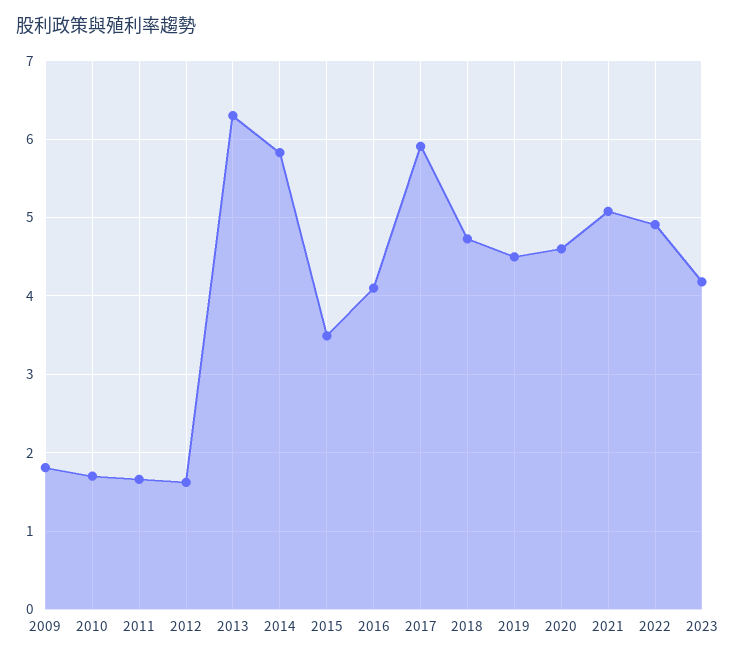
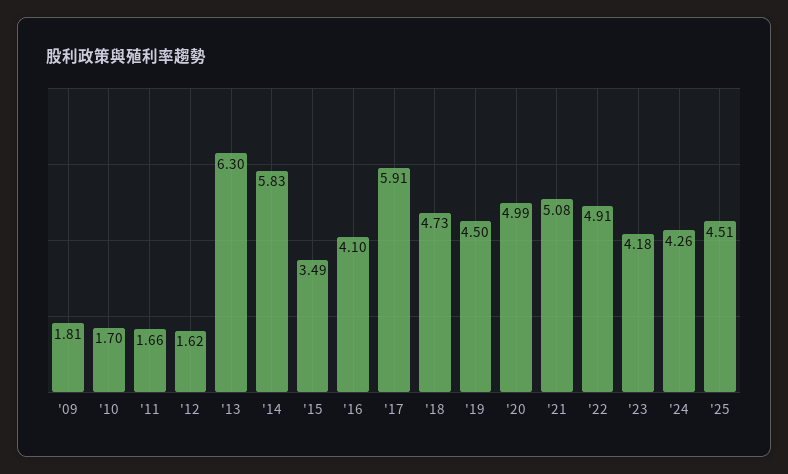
2020: 4.6 -> 4.99
'24: none -> 4.26
'25: none -> 4.51

